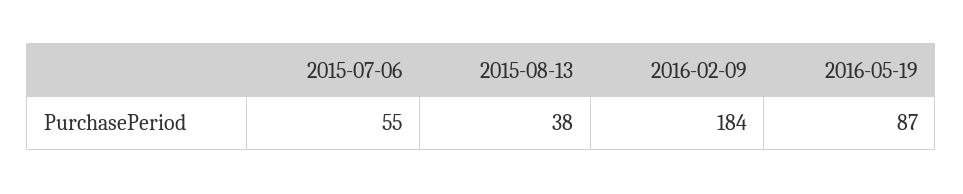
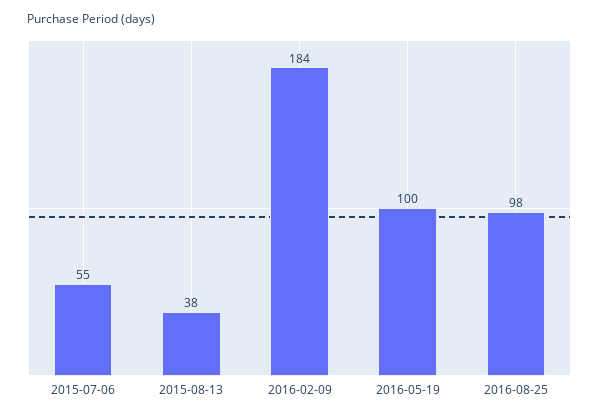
2016-05-19: 87 -> 100
2016-08-25: none -> 98

